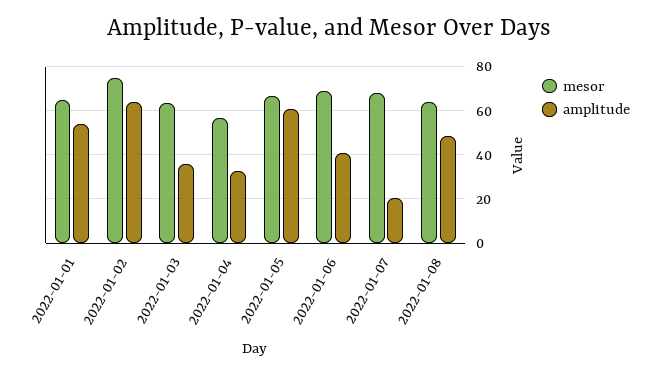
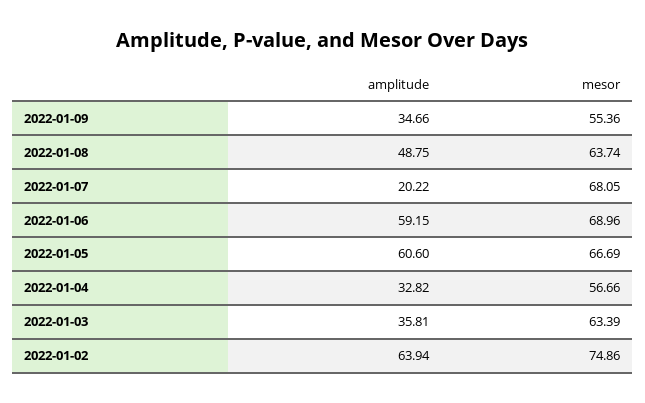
mesor, 2022-01-01: 65 -> none
amplitude, 2022-01-01: 55 -> none
amplitude, 2022-01-06: 40 -> 59.15
amplitude, 2022-01-09: none -> 34.66
mesor, 2022-01-09: none -> 55.36

